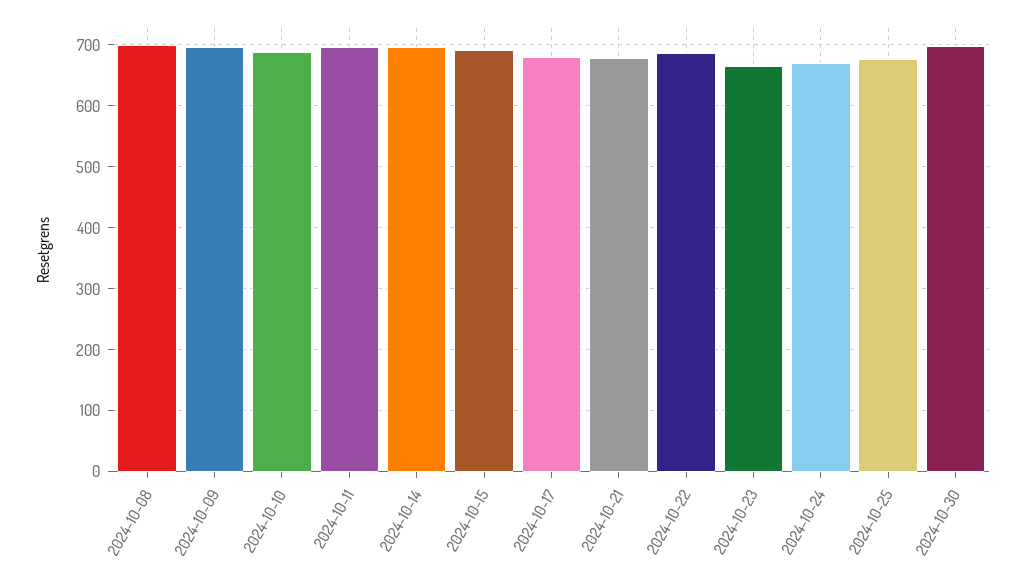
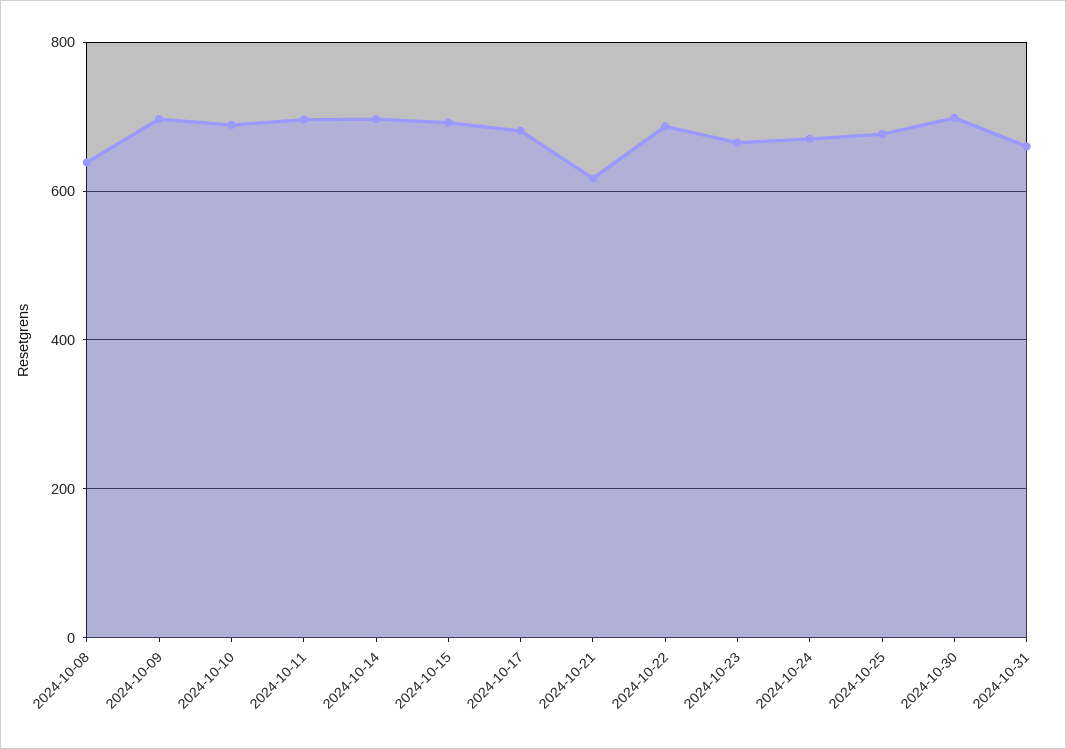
2024-10-08: 700 -> 640
2024-10-21: 680 -> 620
2024-10-31: none -> 660

